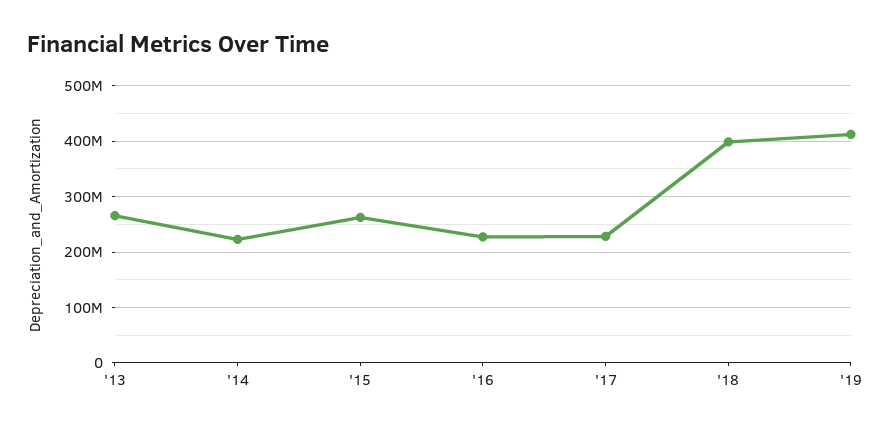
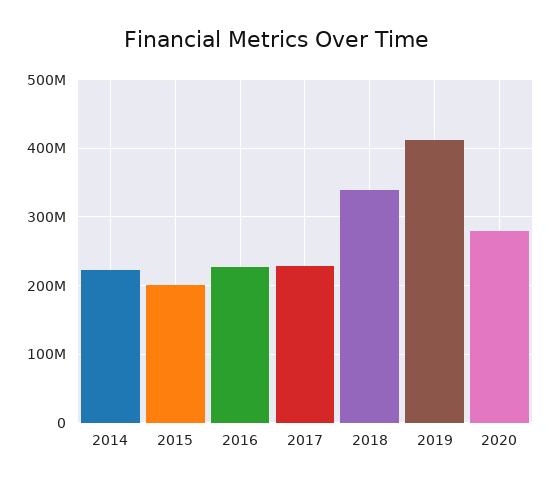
'13: 260000000 -> none
'15: 260000000 -> 200000000
'18: 400000000 -> 340000000
2020: none -> 280000000

